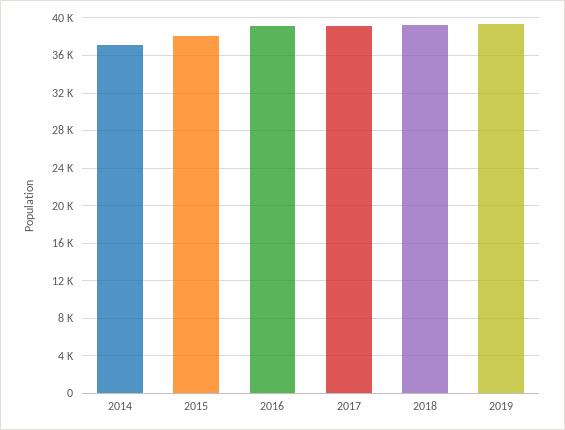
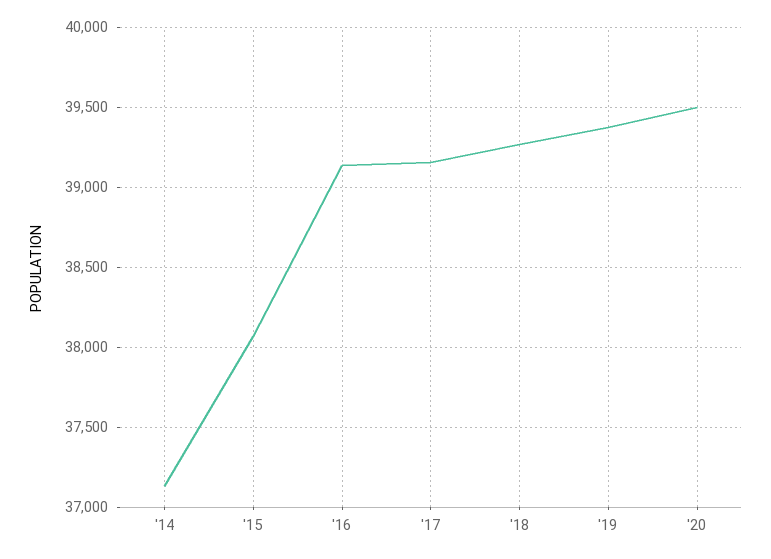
'20: none -> 39500

